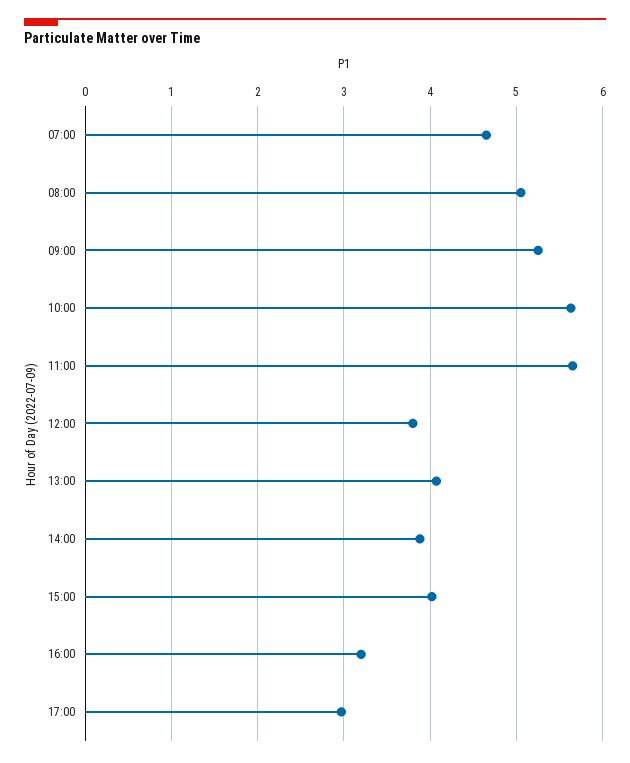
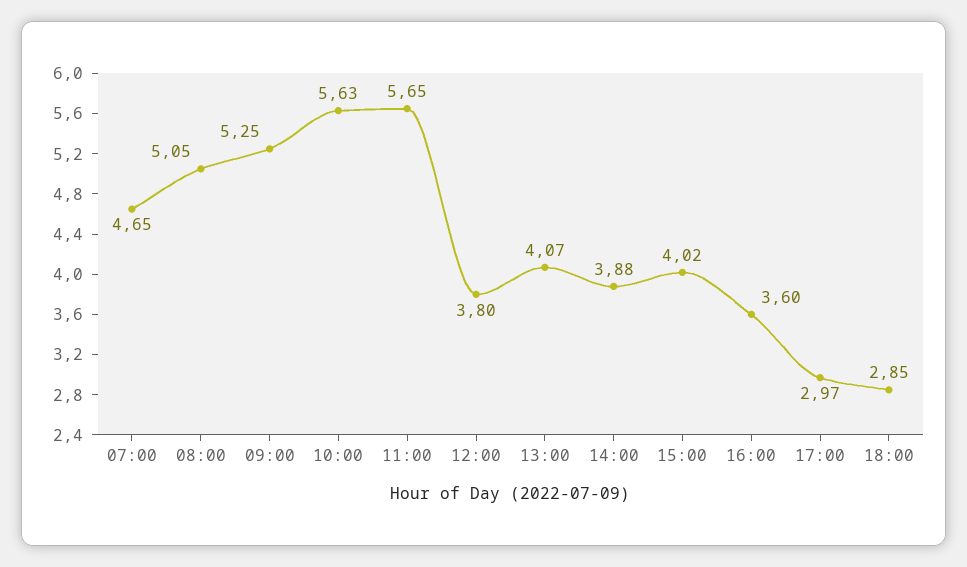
16:00: 3.2 -> 3.6
18:00: none -> 2.85

